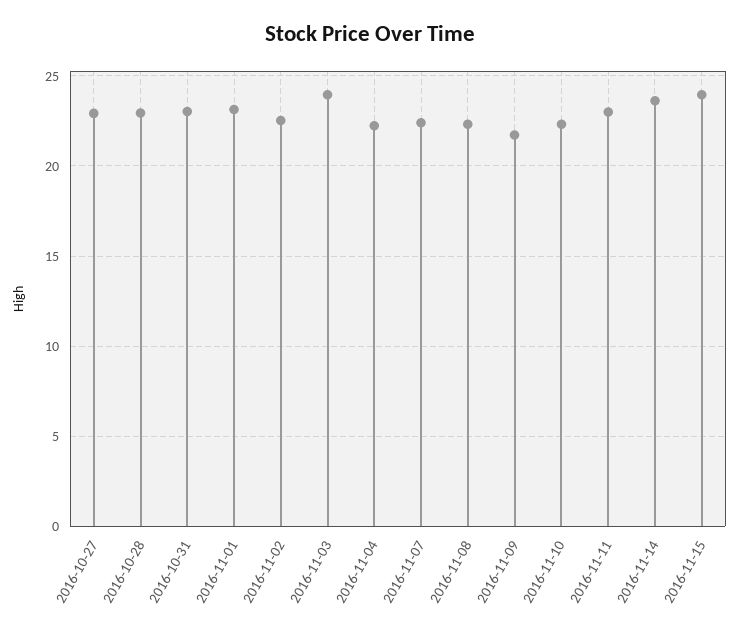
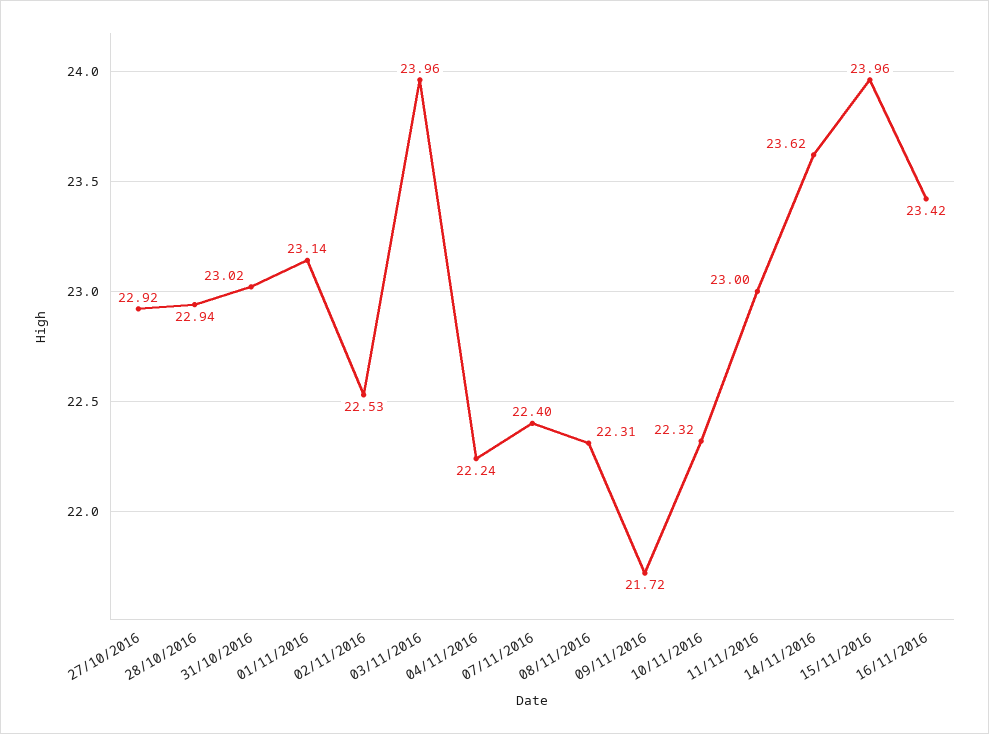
16/11/2016: none -> 23.42

